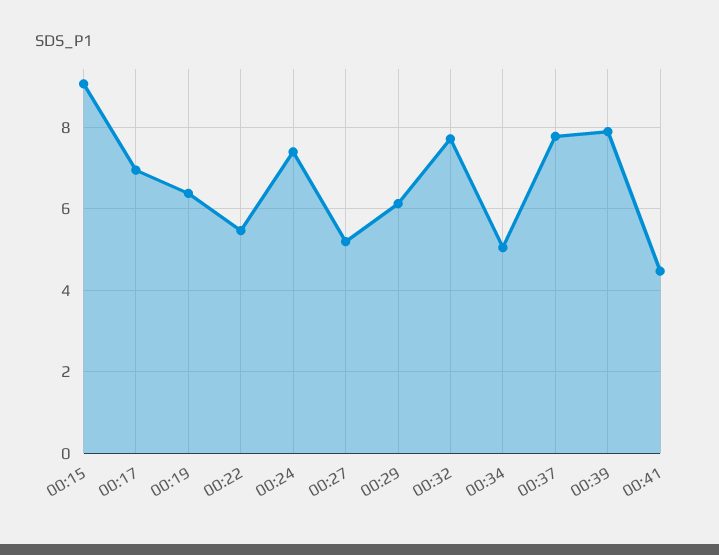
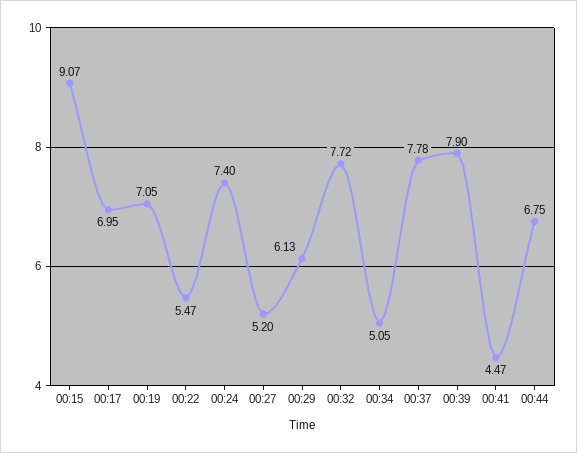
00:19: 6.4 -> 7.05
00:44: none -> 6.75

